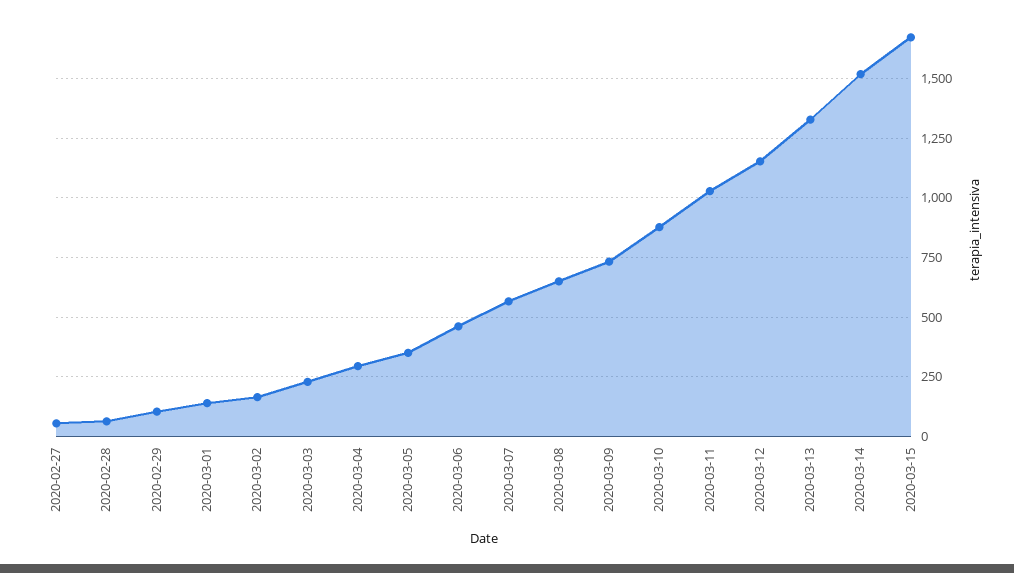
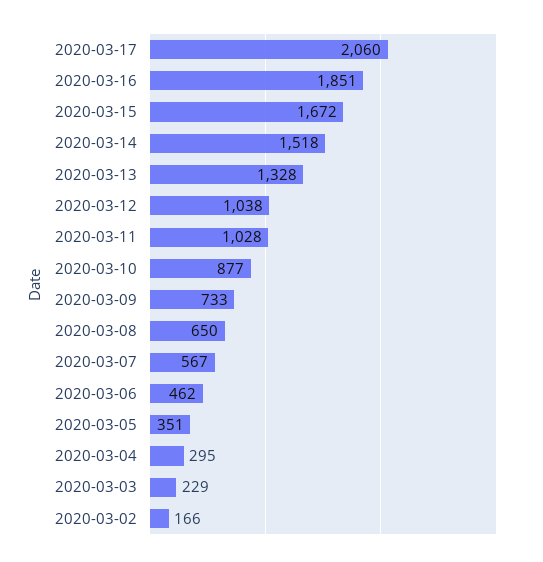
2020-02-27: 50 -> none
2020-02-28: 50 -> none
2020-02-29: 100 -> none
2020-03-01: 150 -> none
2020-03-12: 1150 -> 1038
2020-03-17: none -> 2060
2020-03-16: none -> 1851

